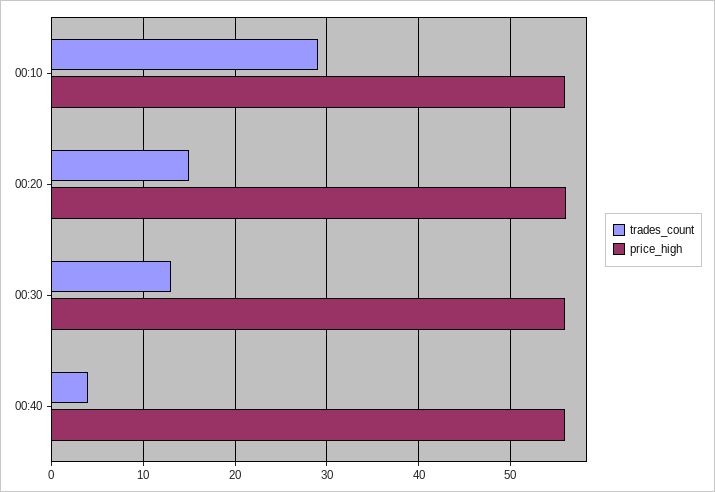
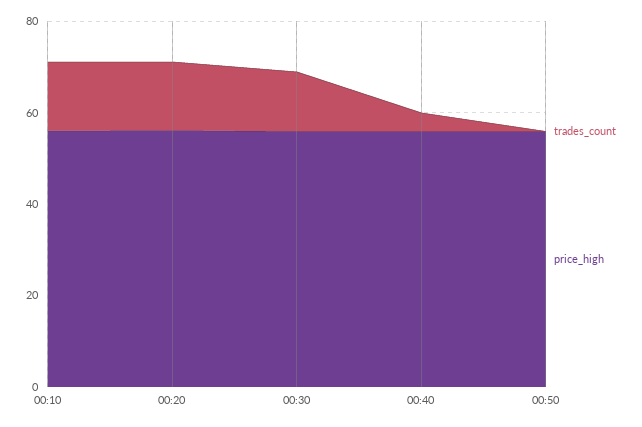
trades_count, 00:10: 29 -> 15
trades_count, 00:50: none -> 0
price_high, 00:50: none -> 55

